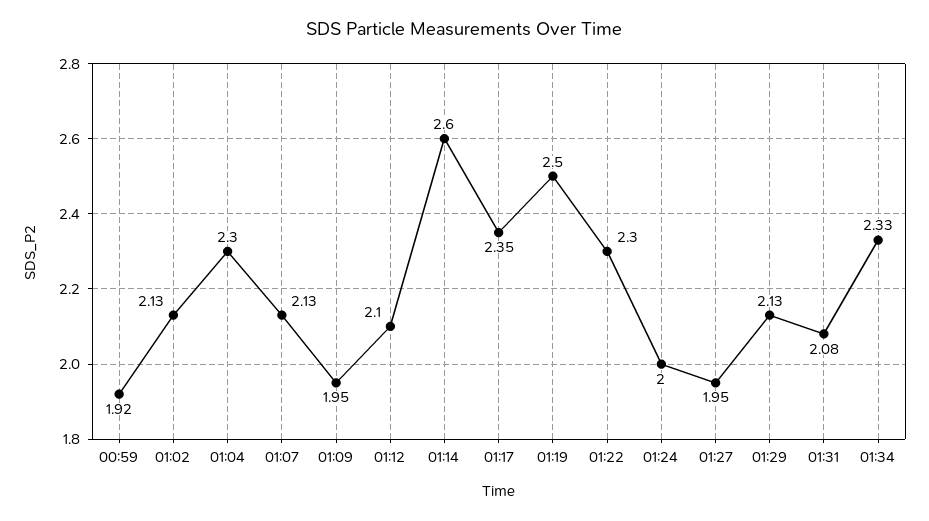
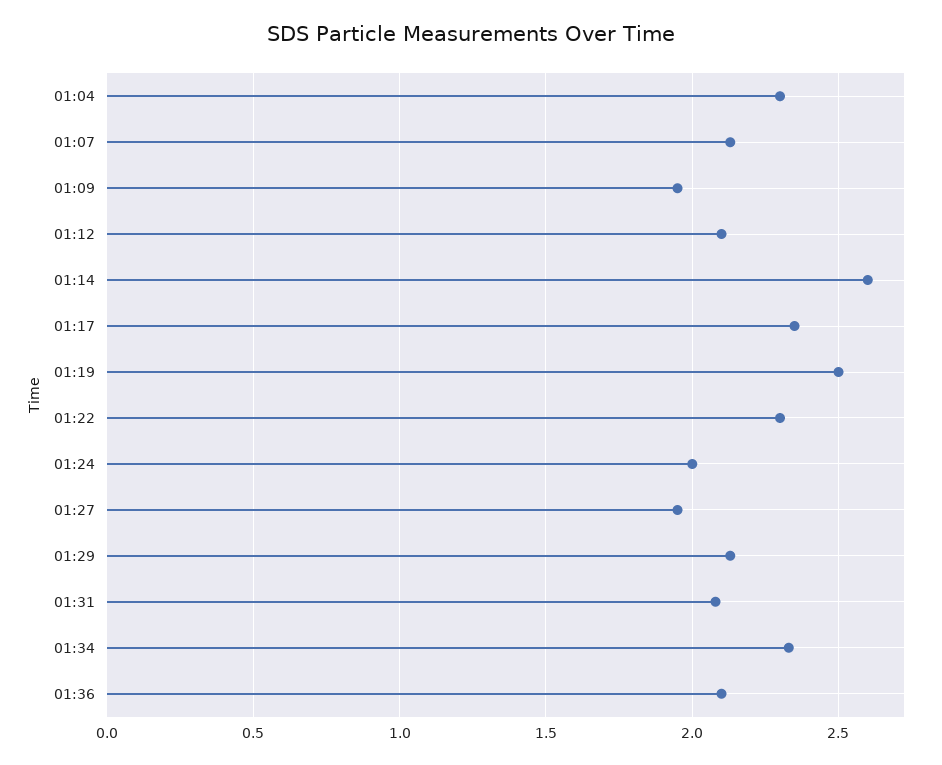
00:59: 1.92 -> none
01:02: 2.13 -> none
01:36: none -> 2.1

